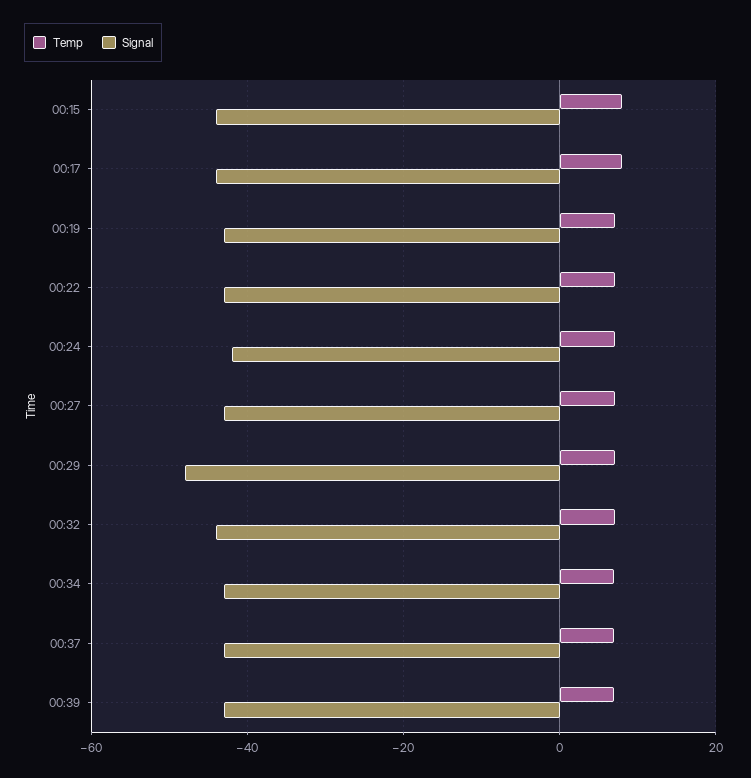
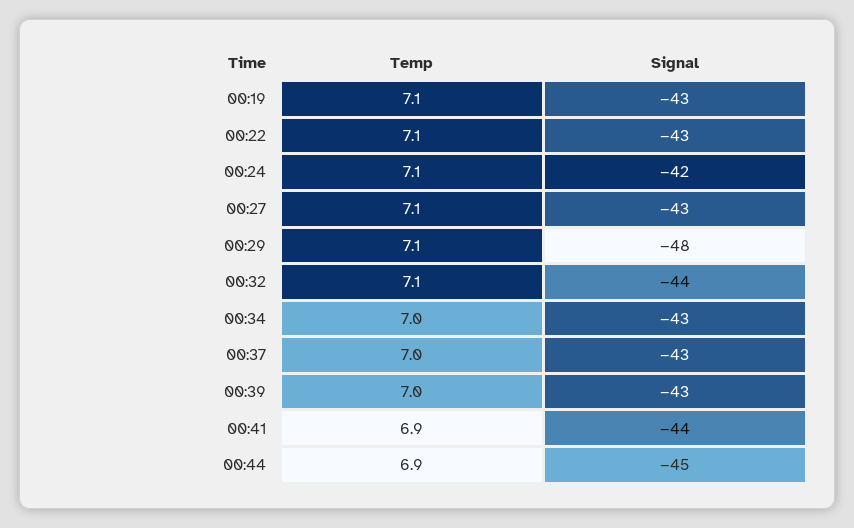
Temp, 00:15: 8 -> none
Signal, 00:15: -44 -> none
Temp, 00:17: 8 -> none
Signal, 00:17: -44 -> none
Temp, 00:41: none -> 6.9
Signal, 00:41: none -> -44
Temp, 00:44: none -> 6.9
Signal, 00:44: none -> -45

